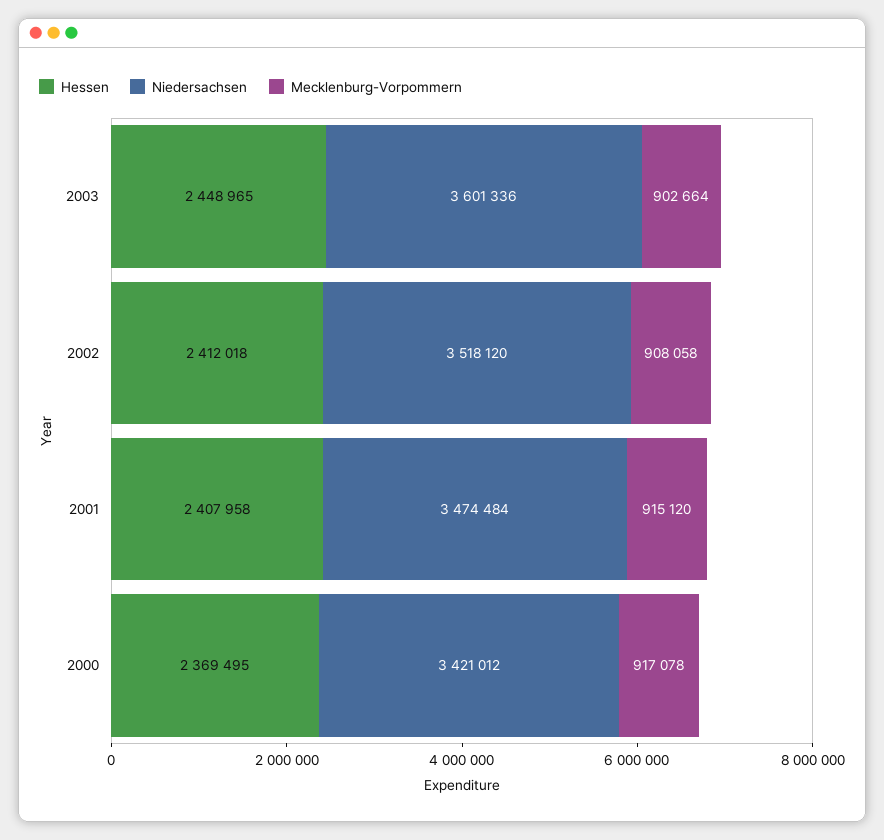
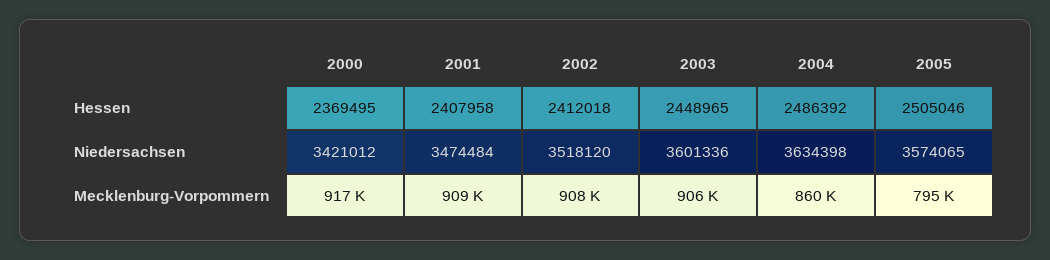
Mecklenburg-Vorpommern, 2003: 902664 -> 906000
Mecklenburg-Vorpommern, 2001: 915120 -> 909000
Hessen, 2004: none -> 2486392
Hessen, 2005: none -> 2505046
Niedersachsen, 2004: none -> 3634398
Niedersachsen, 2005: none -> 3574065
Mecklenburg-Vorpommern, 2004: none -> 860000
Mecklenburg-Vorpommern, 2005: none -> 795000

